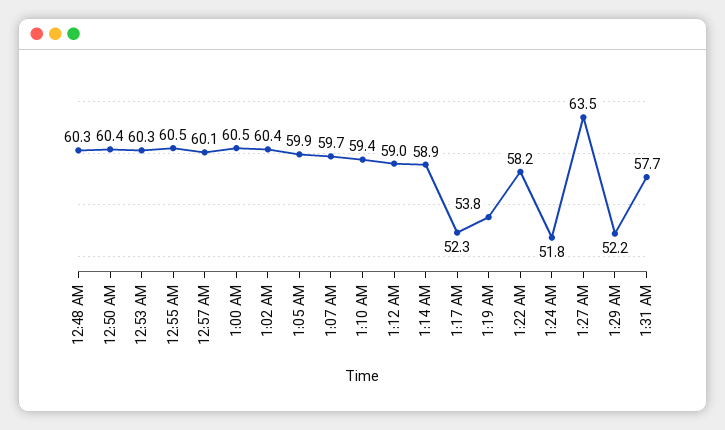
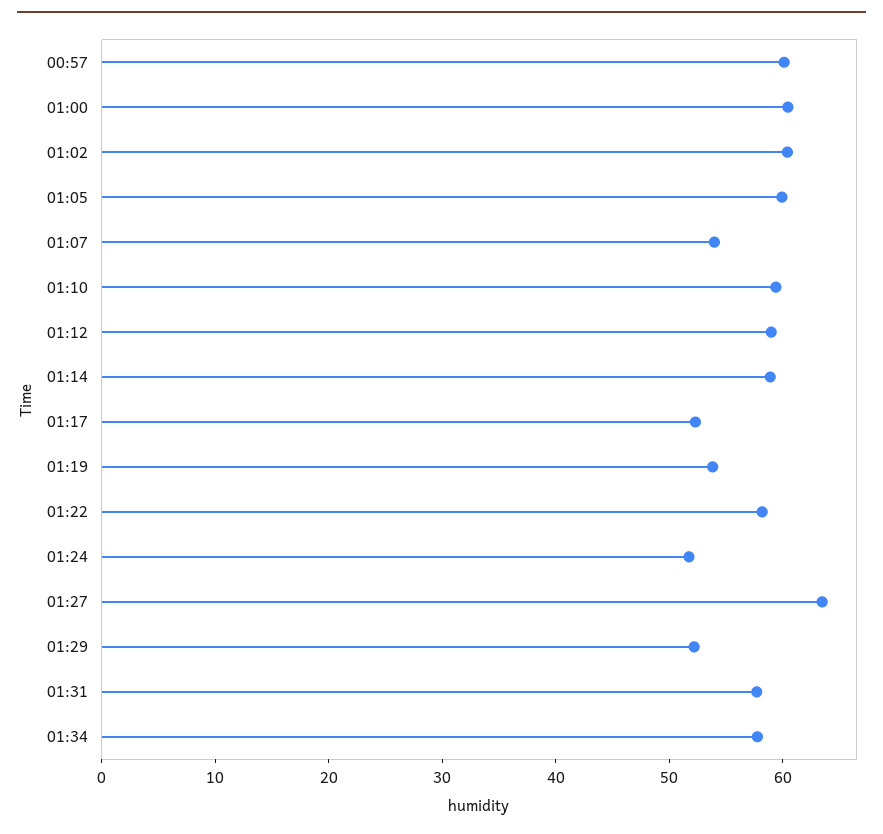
12:48 AM: 60.3 -> none
12:50 AM: 60.4 -> none
12:53 AM: 60.3 -> none
12:55 AM: 60.5 -> none
1:07 AM: 59.7 -> 54
01:34: none -> 58

